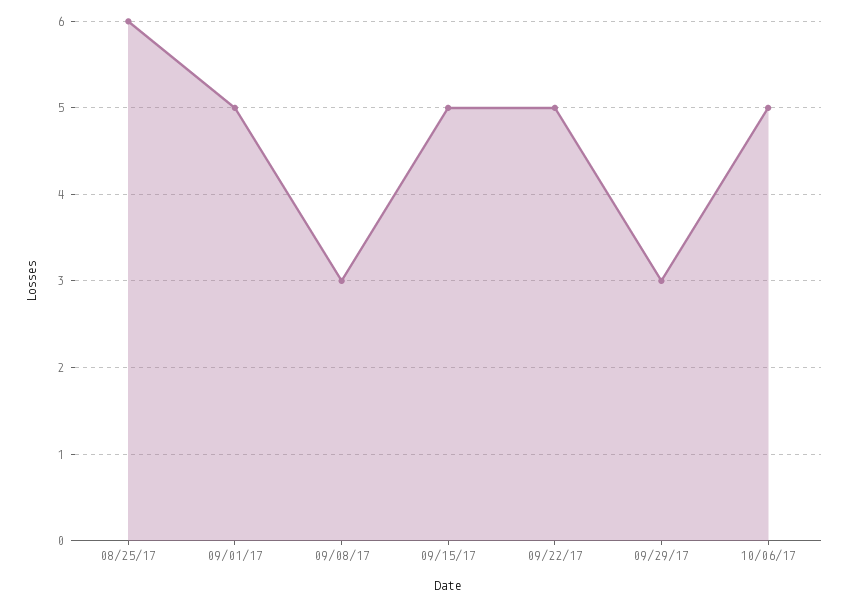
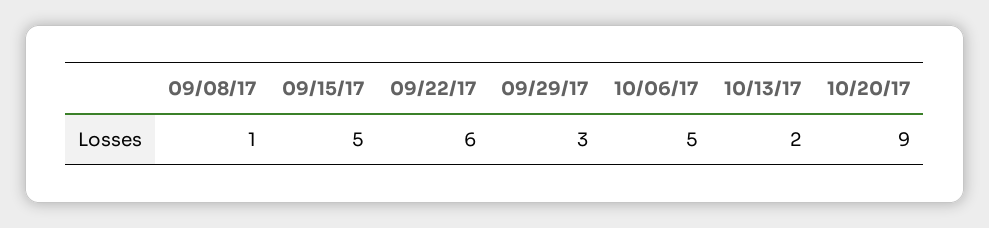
08/25/17: 6 -> none
09/01/17: 5 -> none
09/08/17: 3 -> 1
09/22/17: 5 -> 6
10/13/17: none -> 2
10/20/17: none -> 9

